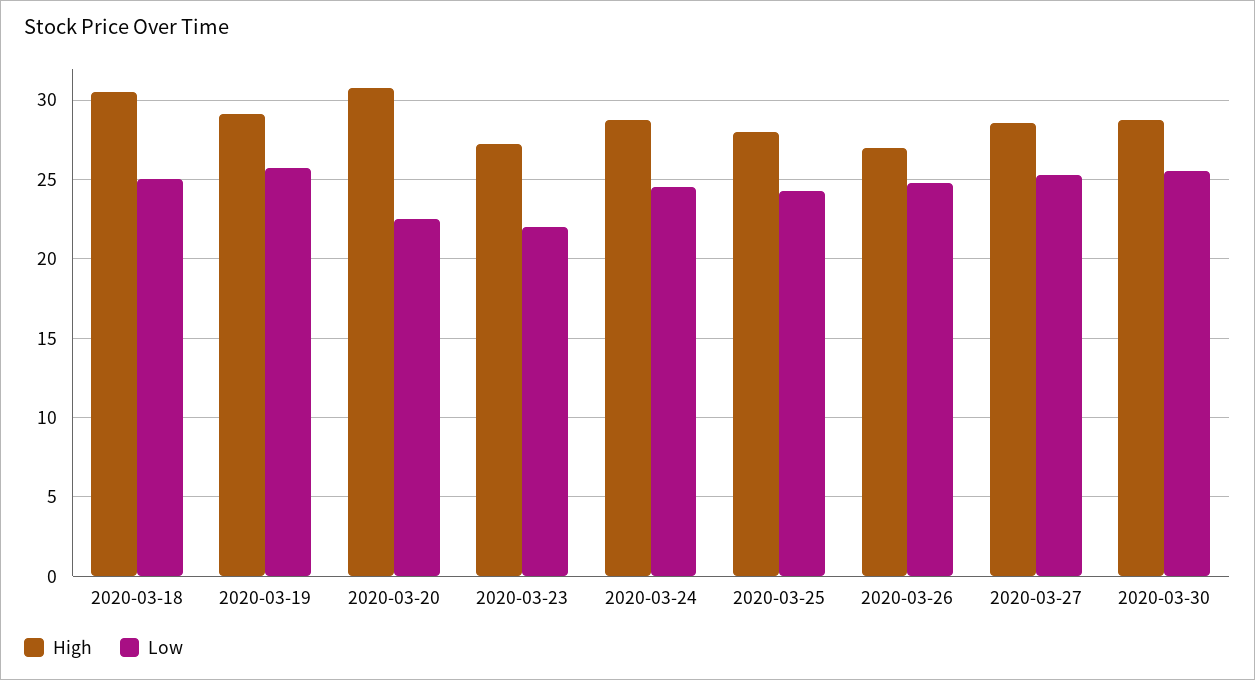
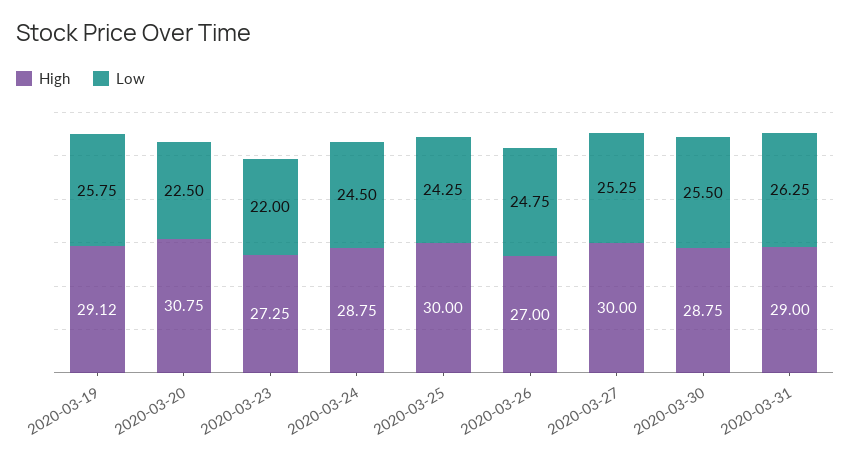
High, 2020-03-18: 30.5 -> none
Low, 2020-03-18: 25 -> none
High, 2020-03-25: 28 -> 30
High, 2020-03-27: 28.5 -> 30
High, 2020-03-31: none -> 29
Low, 2020-03-31: none -> 26.25

